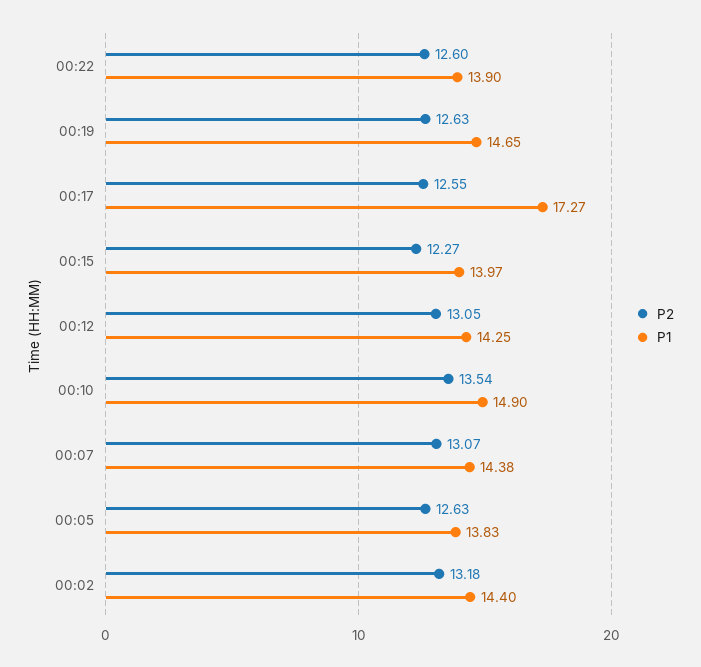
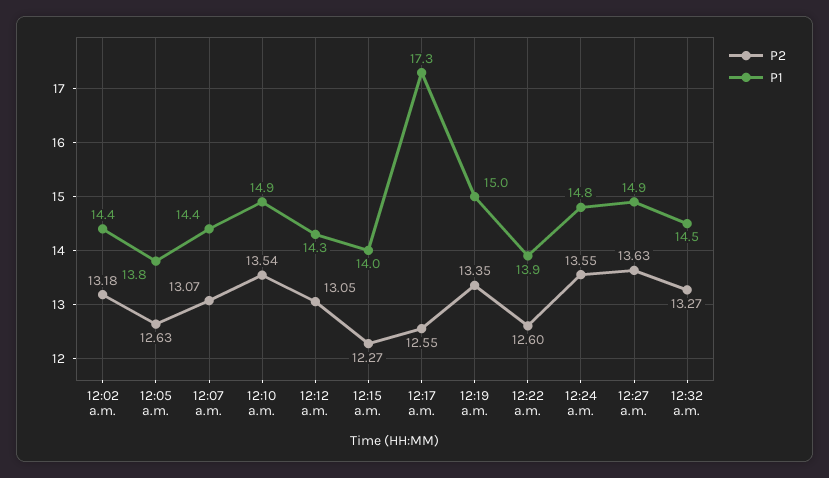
P2, 00:19: 12.63 -> 13.35
P1, 00:19: 14.65 -> 15
P2, 12:24 a.m.: none -> 13.55
P1, 12:24 a.m.: none -> 14.8
P2, 12:27 a.m.: none -> 13.63
P1, 12:27 a.m.: none -> 14.9
P2, 12:32 a.m.: none -> 13.27
P1, 12:32 a.m.: none -> 14.5

